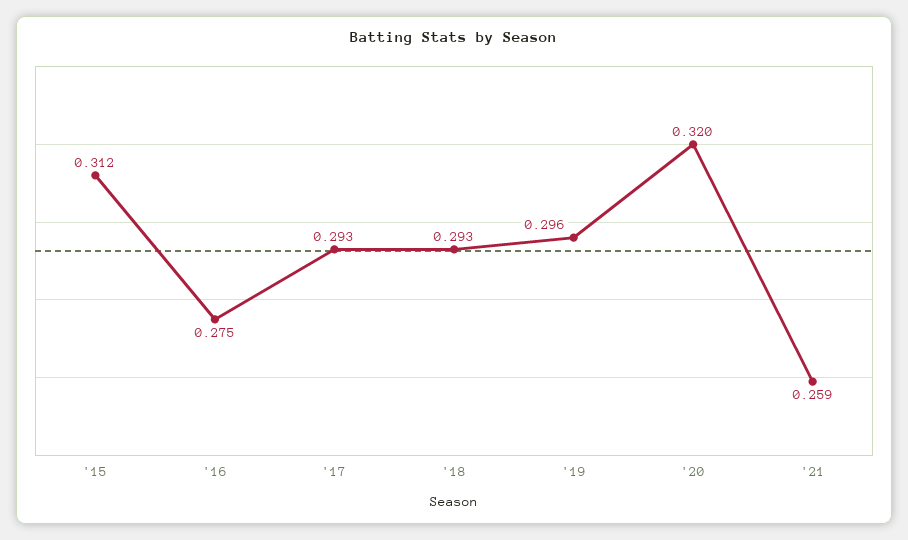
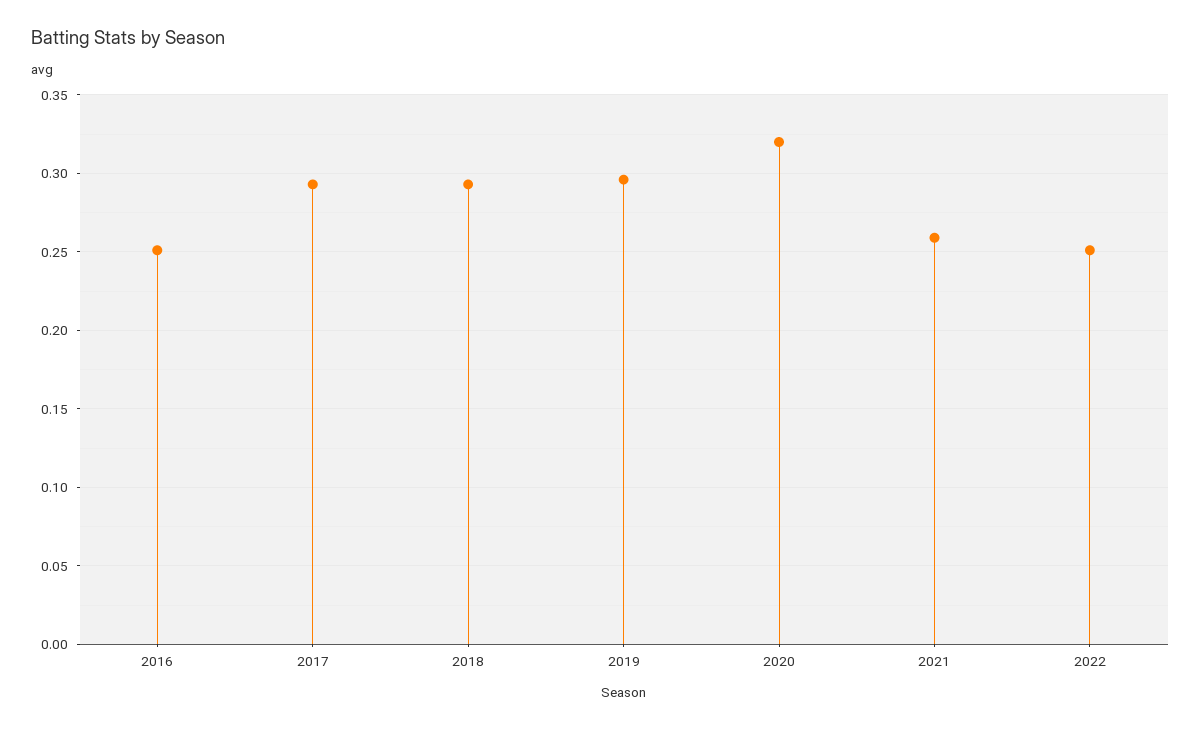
'15: 0.312 -> none
'16: 0.275 -> 0.25
2022: none -> 0.25

